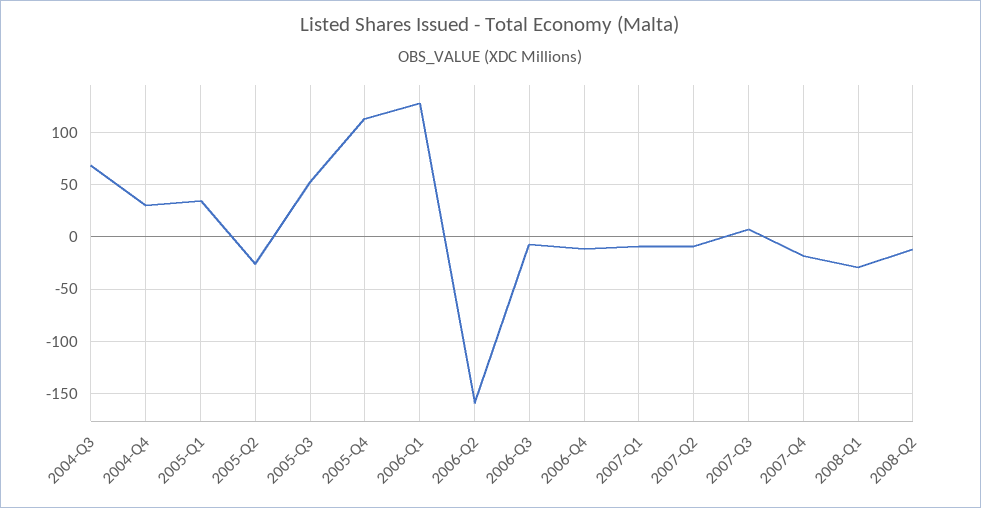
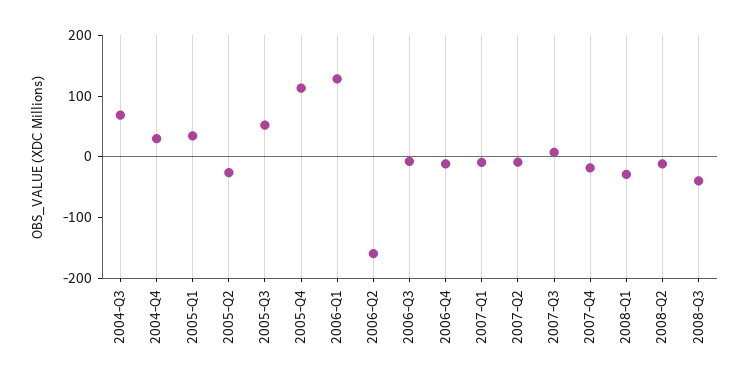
2008-Q3: none -> -40

